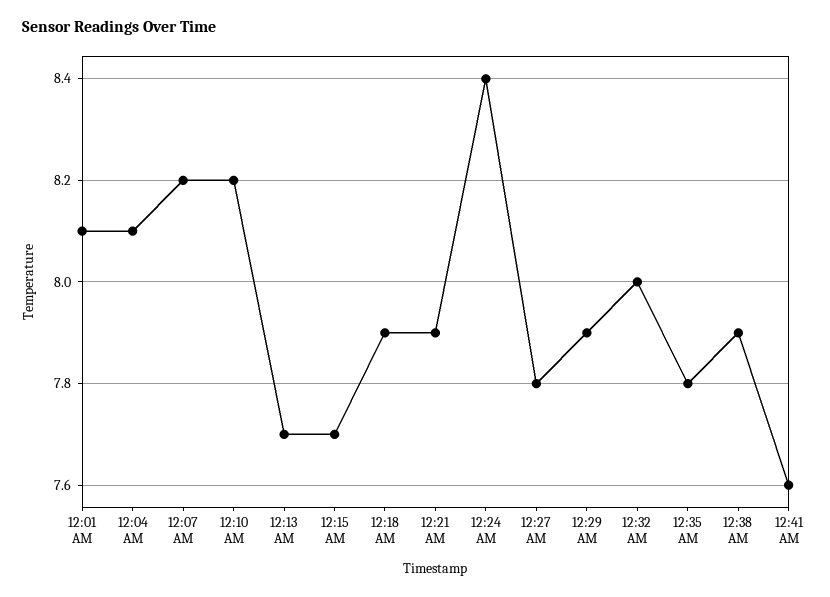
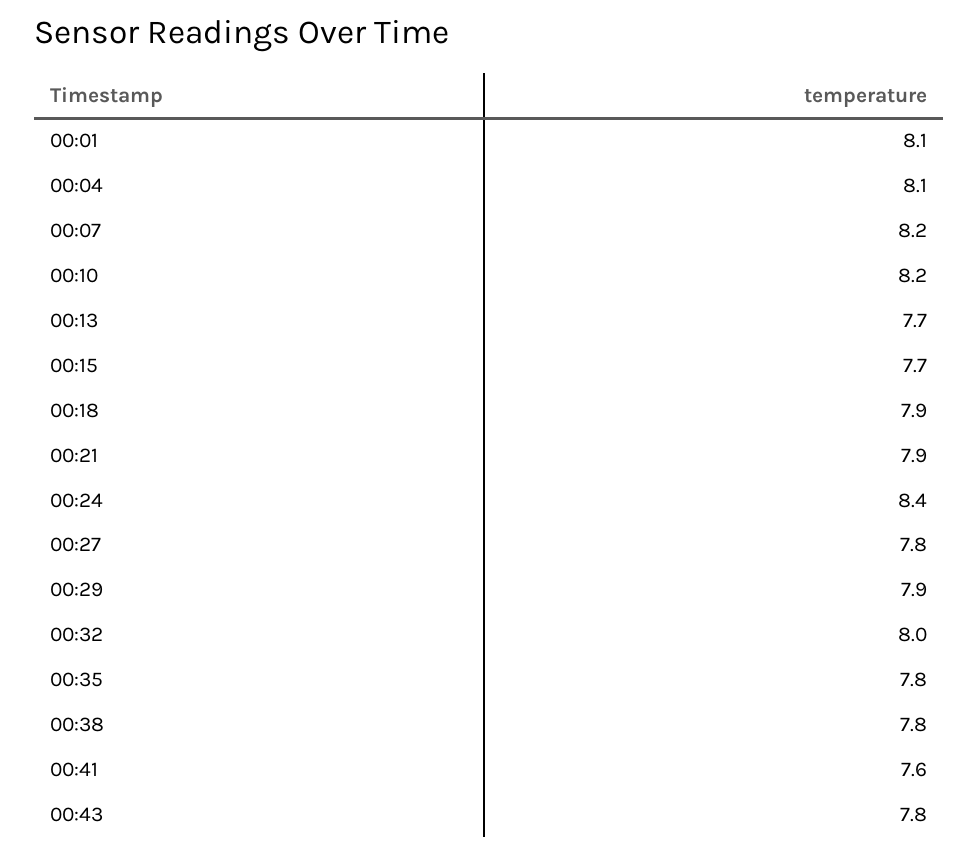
12:38 AM: 7.9 -> 7.8
00:43: none -> 7.8

